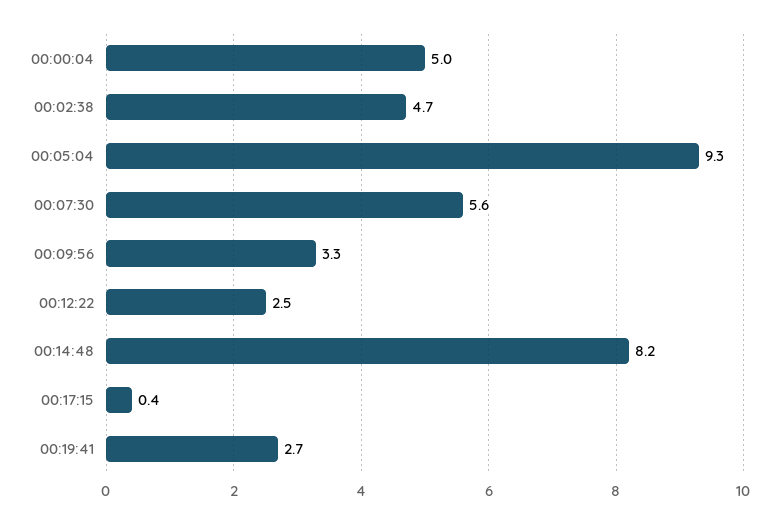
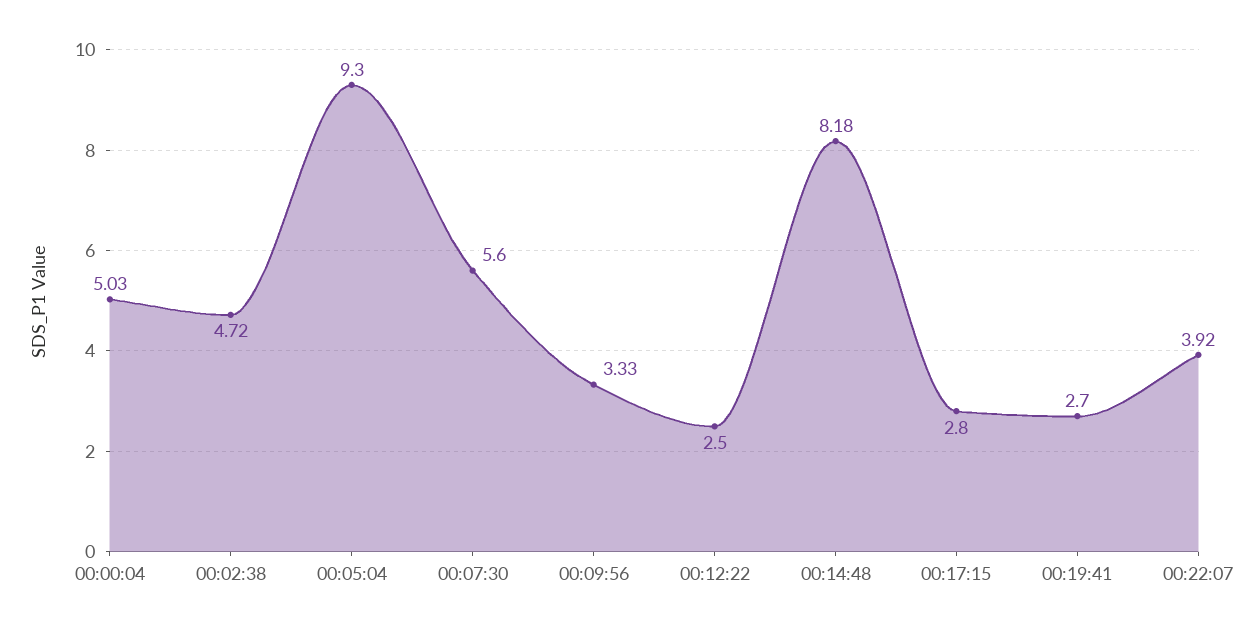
00:17:15: 0.4 -> 2.8
00:22:07: none -> 3.92

